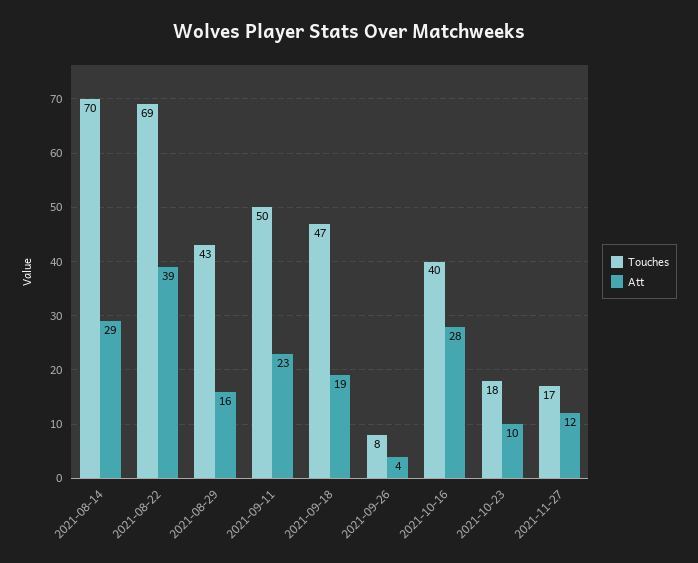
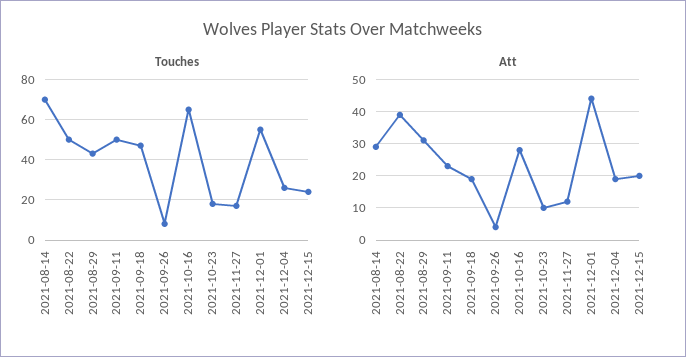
Touches, 2021-08-22: 69 -> 50
Att, 2021-08-29: 16 -> 30
Touches, 2021-10-16: 40 -> 65
Touches, 2021-12-01: none -> 55
Touches, 2021-12-04: none -> 25
Touches, 2021-12-15: none -> 25
Att, 2021-12-01: none -> 45
Att, 2021-12-04: none -> 20
Att, 2021-12-15: none -> 20

